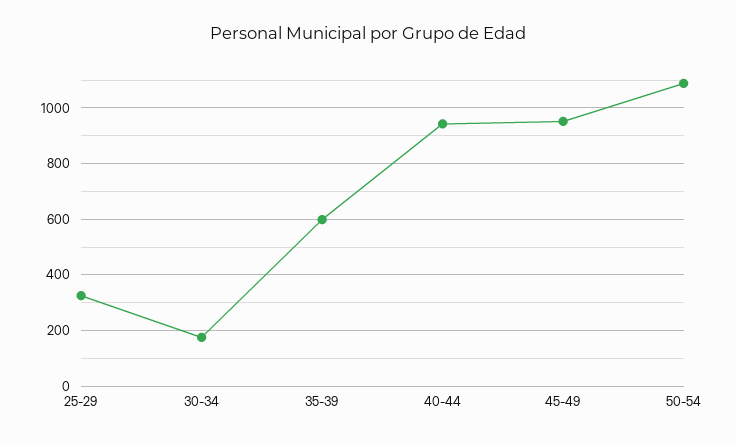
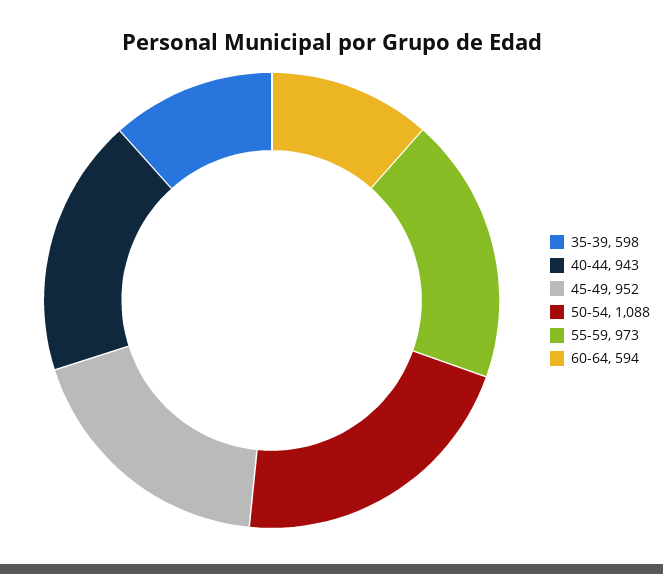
25-29: 325 -> none
30-34: 175 -> none
55-59: none -> 973
60-64: none -> 594

